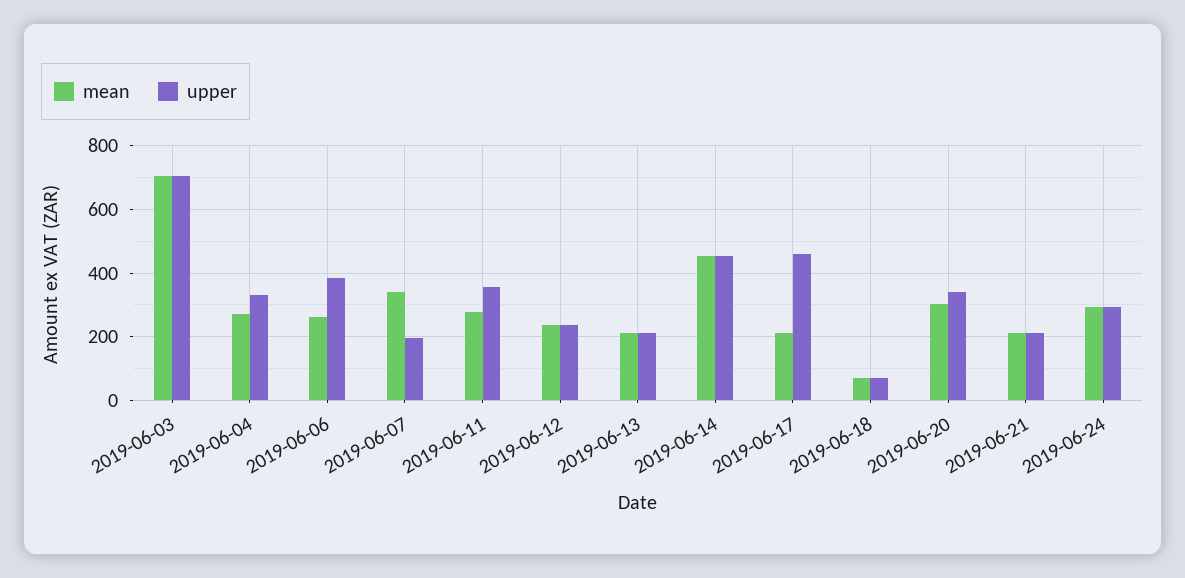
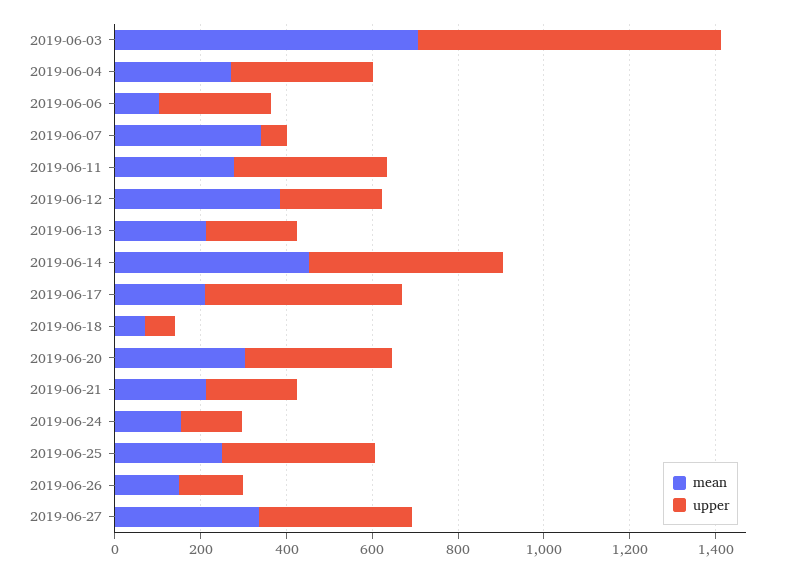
mean, 2019-06-06: 260 -> 100
upper, 2019-06-06: 380 -> 250
upper, 2019-06-07: 200 -> 50
mean, 2019-06-12: 240 -> 400
mean, 2019-06-24: 300 -> 150
upper, 2019-06-24: 300 -> 150
mean, 2019-06-25: none -> 250
upper, 2019-06-25: none -> 350
mean, 2019-06-26: none -> 150
upper, 2019-06-26: none -> 150
mean, 2019-06-27: none -> 350
upper, 2019-06-27: none -> 350

